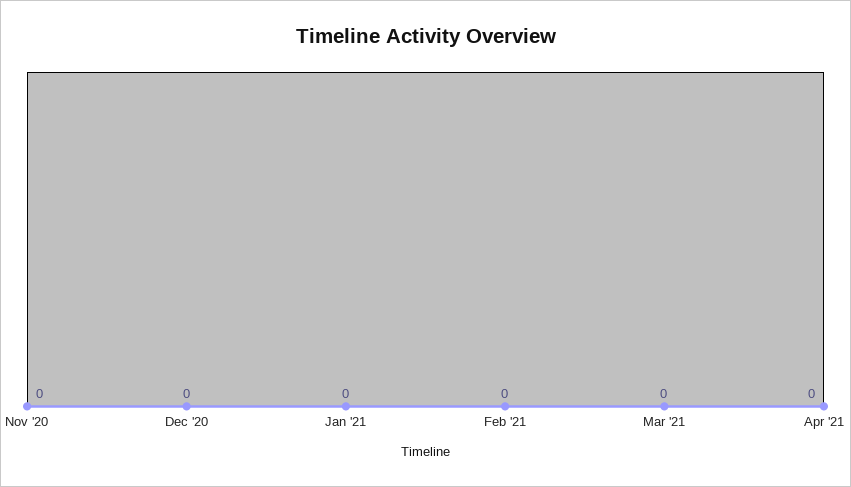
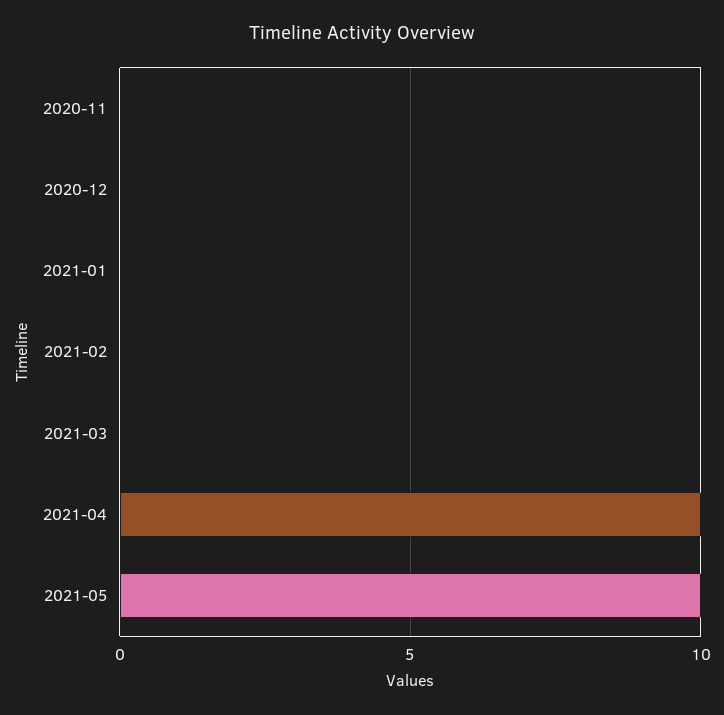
Apr '21: 0 -> 10
2021-05: none -> 10

